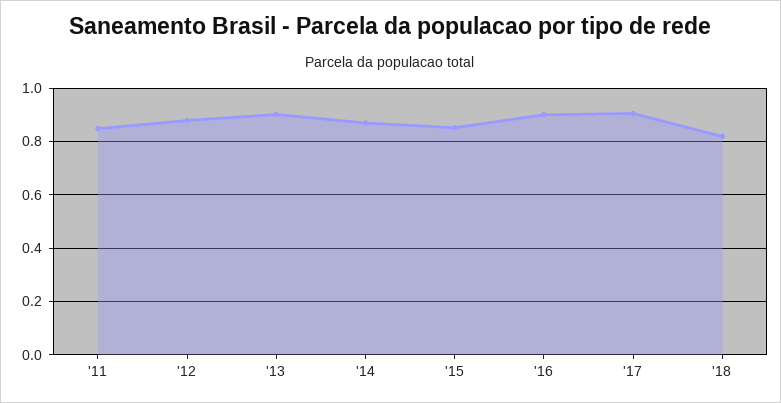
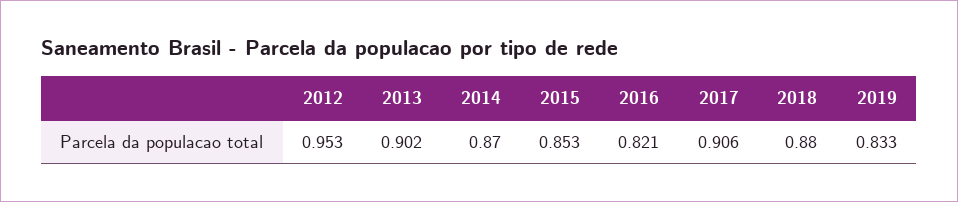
'11: 0.85 -> none
'12: 0.875 -> 0.953
'16: 0.9 -> 0.821
'18: 0.825 -> 0.88
2019: none -> 0.833

